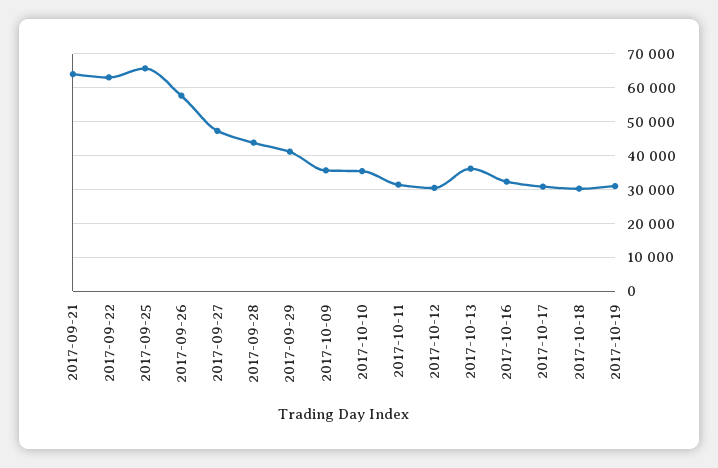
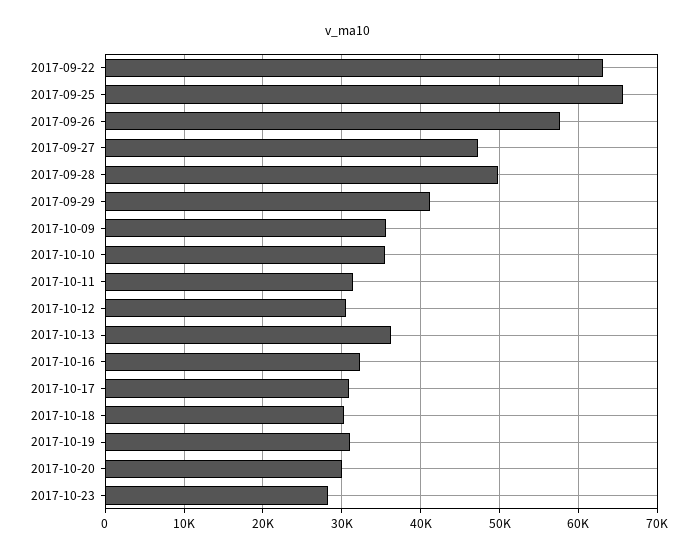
2017-09-21: 64000 -> none
2017-09-28: 44000 -> 50000
2017-10-20: none -> 30000
2017-10-23: none -> 28000

